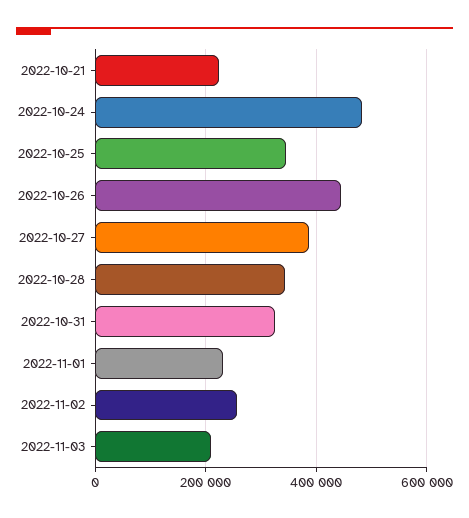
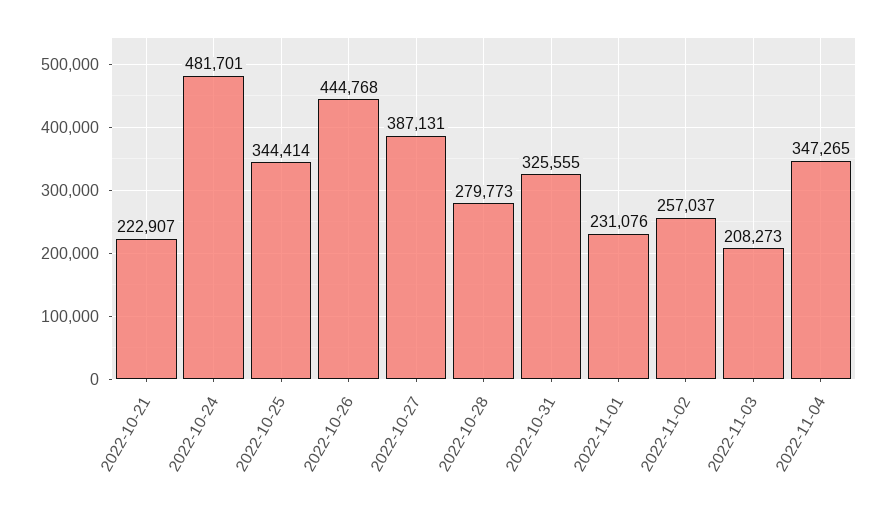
2022-10-28: 340000 -> 279773
2022-11-04: none -> 347265

